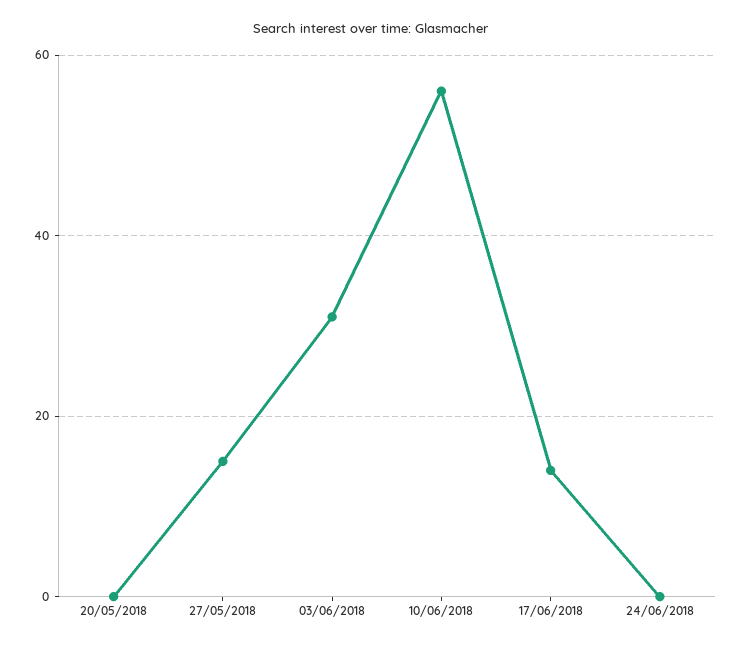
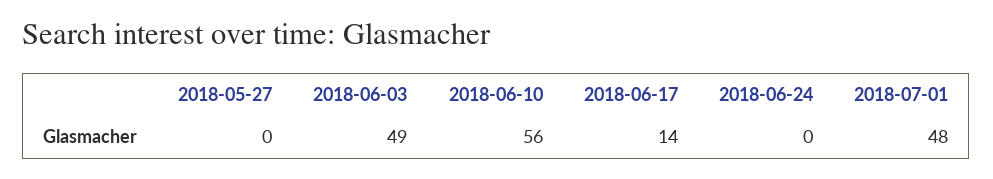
20/05/2018: 0 -> none
27/05/2018: 15 -> 0
03/06/2018: 30 -> 49
2018-07-01: none -> 48

